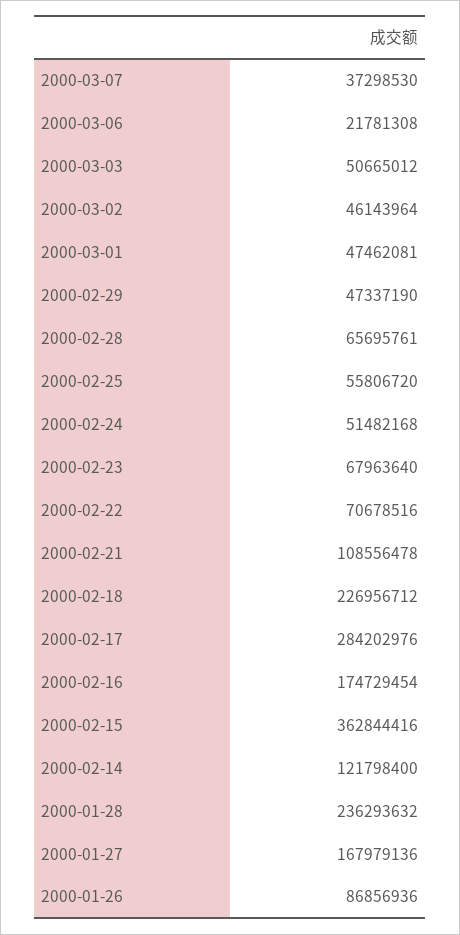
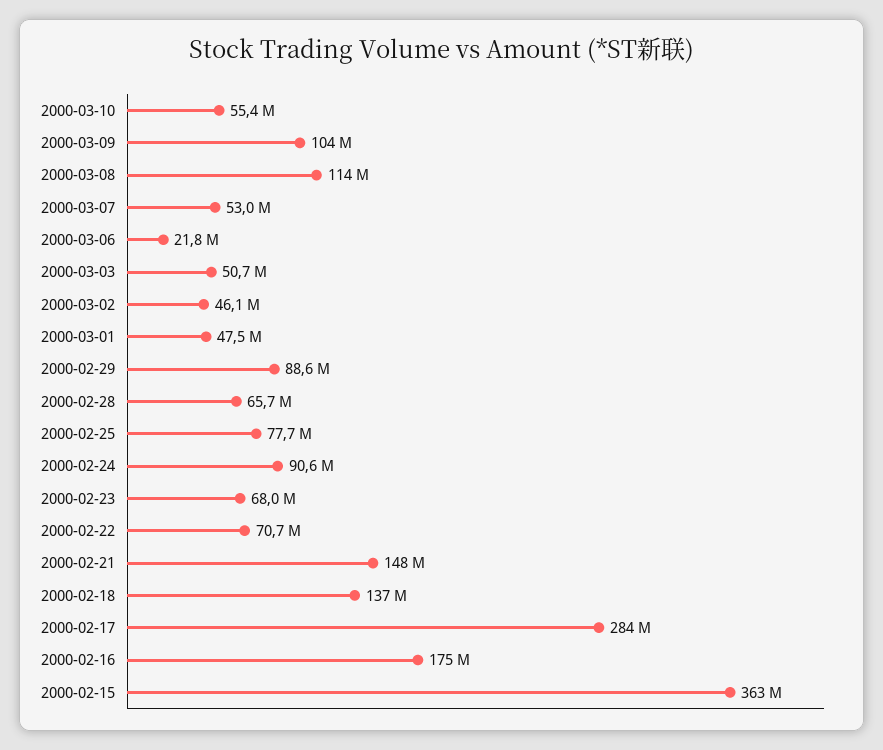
2000-03-07: 37298530 -> 53000000
2000-02-29: 47337190 -> 88600000
2000-02-25: 55806720 -> 77700000
2000-02-24: 51482168 -> 90600000
2000-02-21: 108556478 -> 148000000
2000-02-18: 226956712 -> 137000000
2000-02-14: 121798400 -> none
2000-01-28: 236293632 -> none
2000-01-27: 167979136 -> none
2000-01-26: 86856936 -> none
2000-03-10: none -> 55400000
2000-03-09: none -> 104000000
2000-03-08: none -> 114000000

